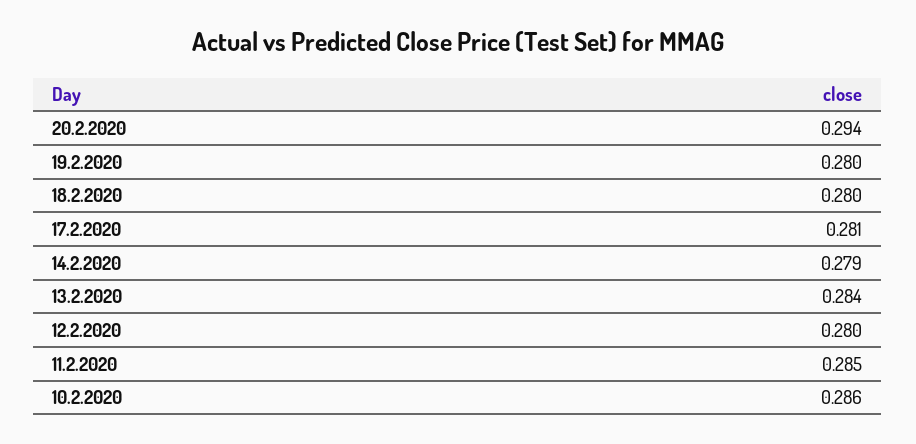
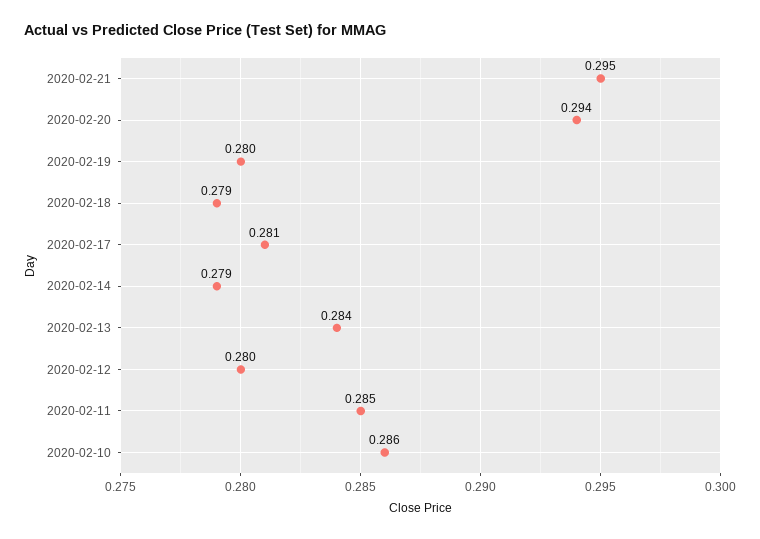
18.2.2020: 0.28 -> 0.279
2020-02-21: none -> 0.295

